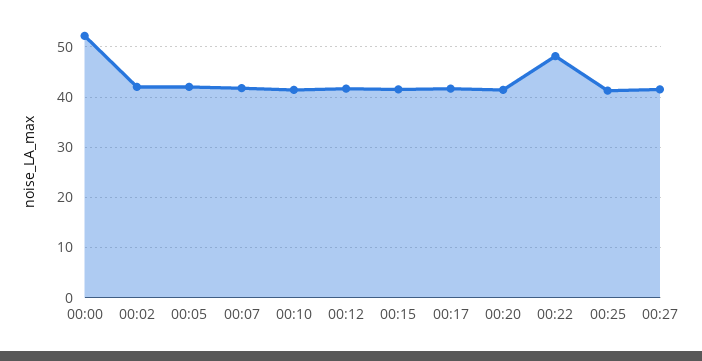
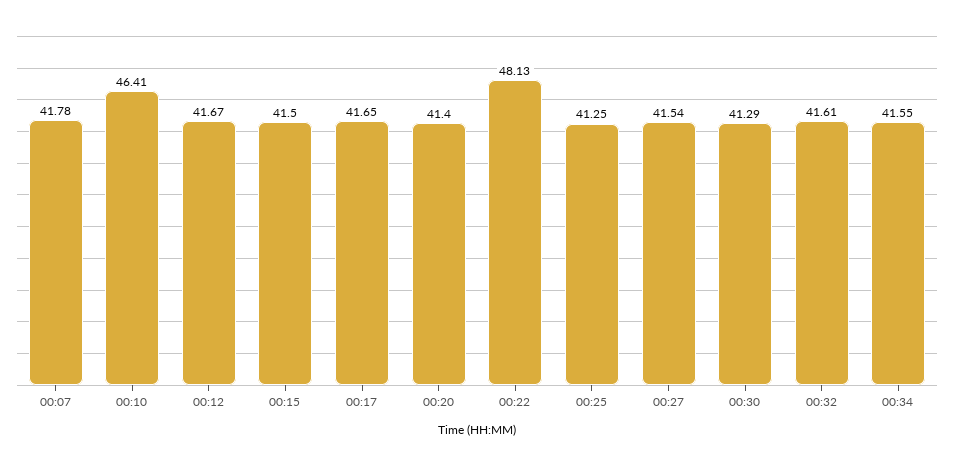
00:00: 52 -> none
00:02: 42 -> none
00:05: 42 -> none
00:10: 42 -> 46.41
00:30: none -> 41.29
00:32: none -> 41.61
00:34: none -> 41.55

